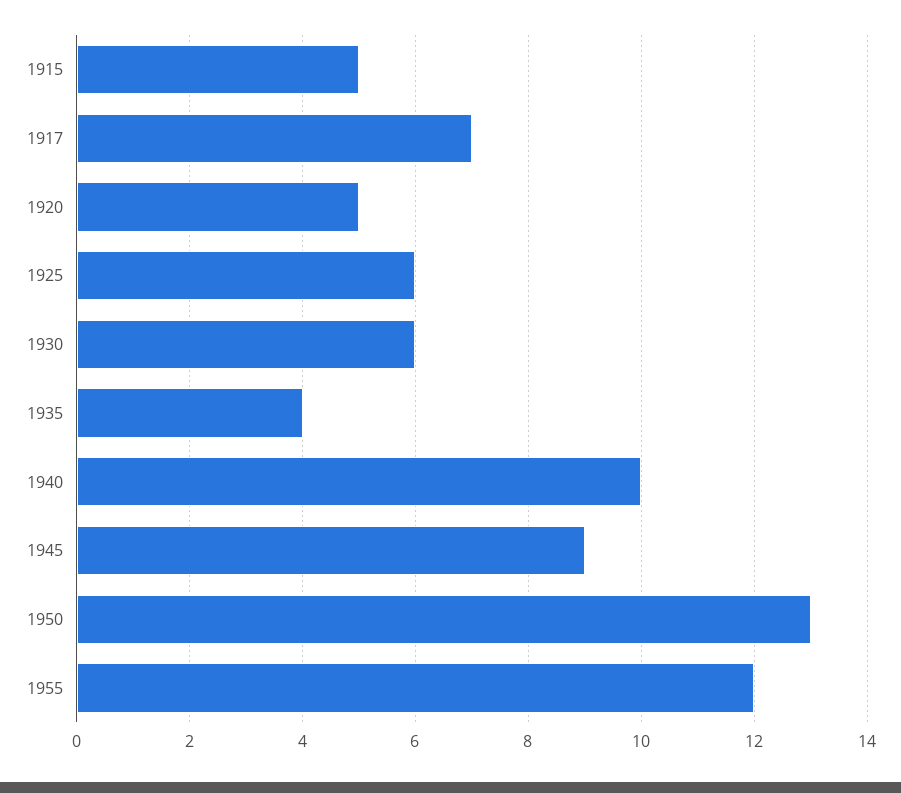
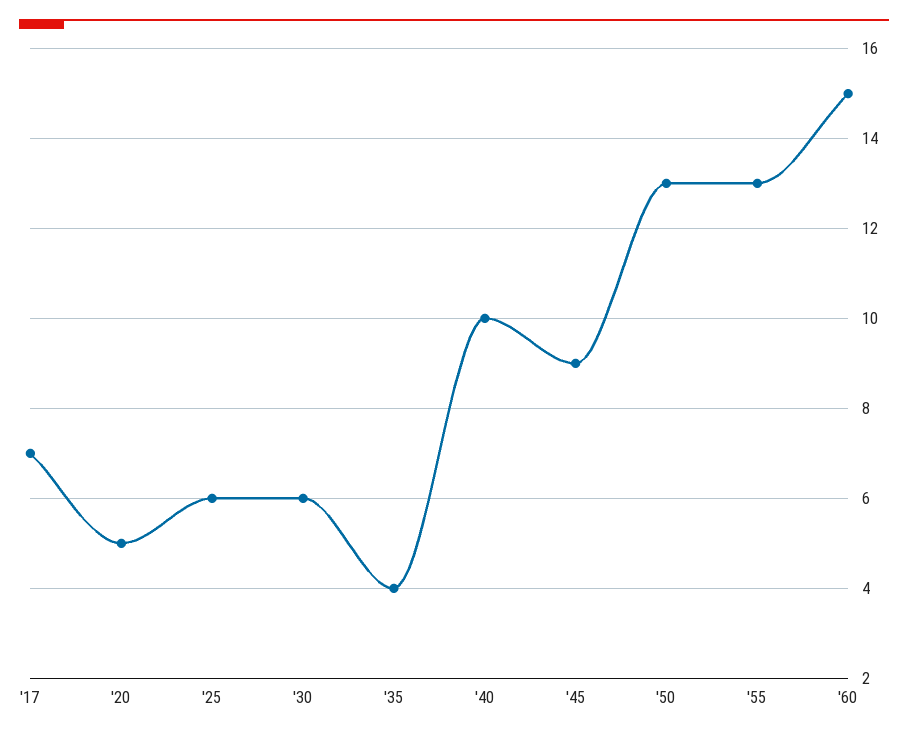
1915: 5 -> none
1955: 12 -> 13
'60: none -> 15

